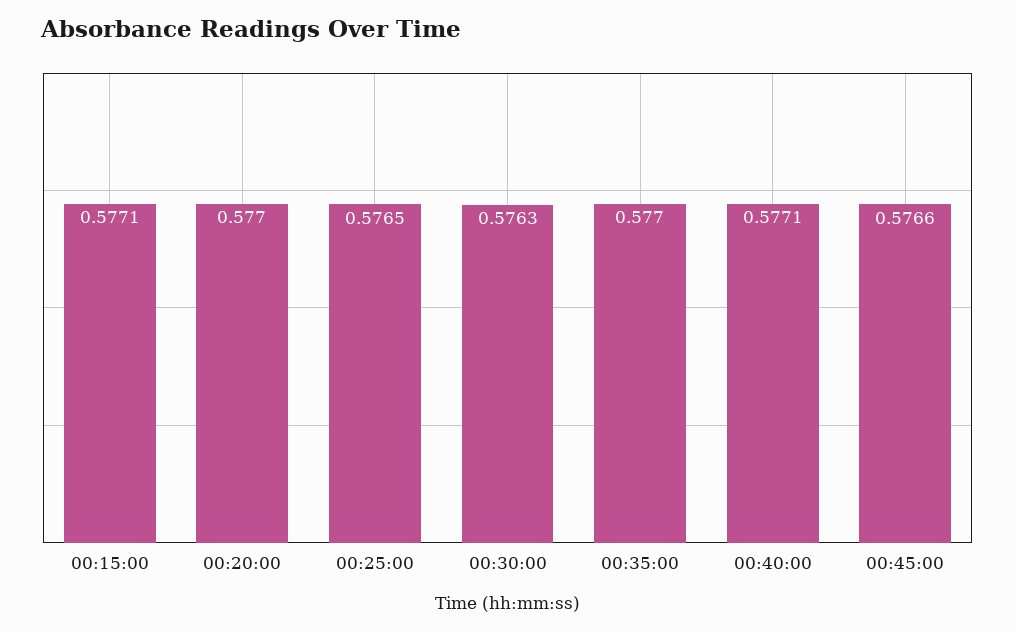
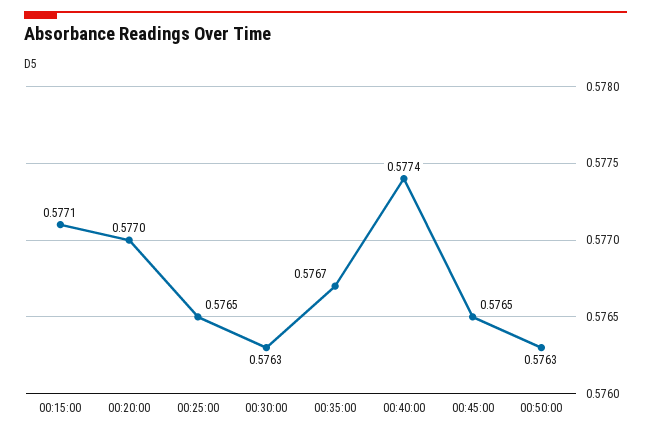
00:35:00: 0.577 -> 0.5767
00:40:00: 0.5771 -> 0.5774
00:45:00: 0.5766 -> 0.5765
00:50:00: none -> 0.5763

